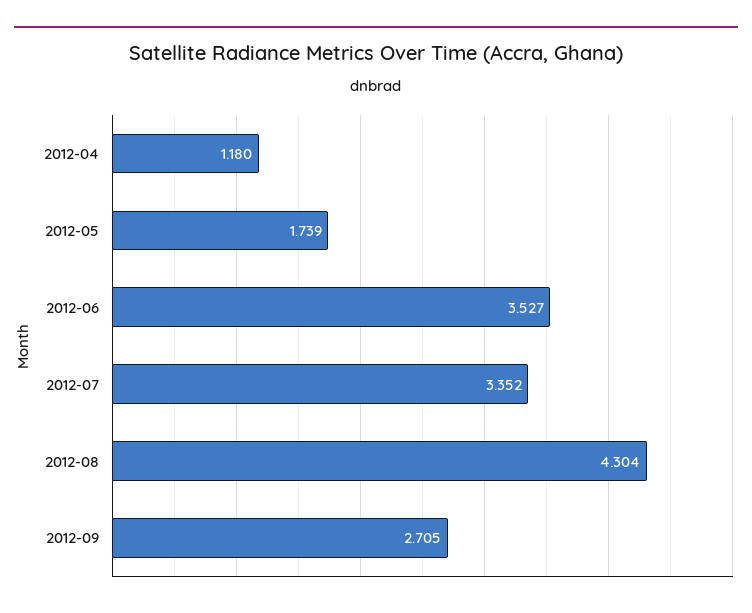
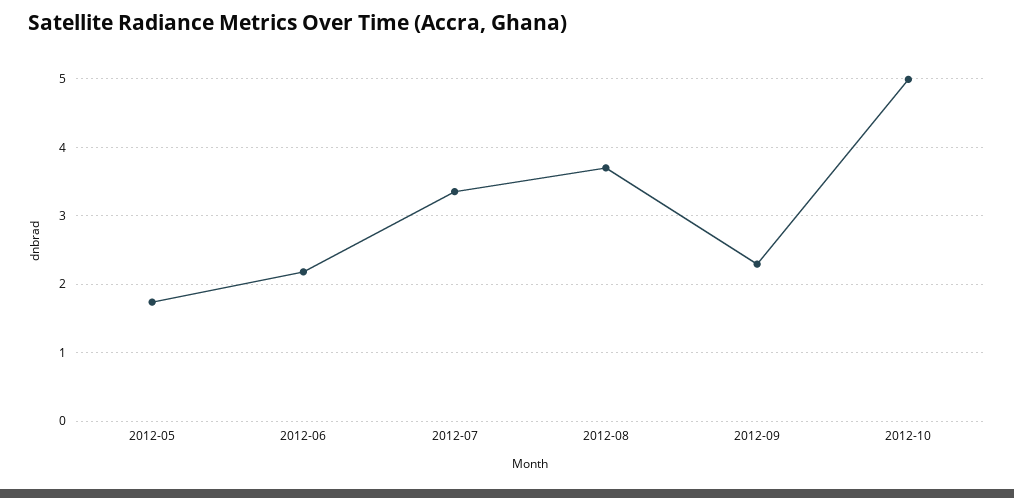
2012-04: 1.18 -> none
2012-06: 3.527 -> 2.2
2012-08: 4.304 -> 3.7
2012-09: 2.705 -> 2.3
2012-10: none -> 5

